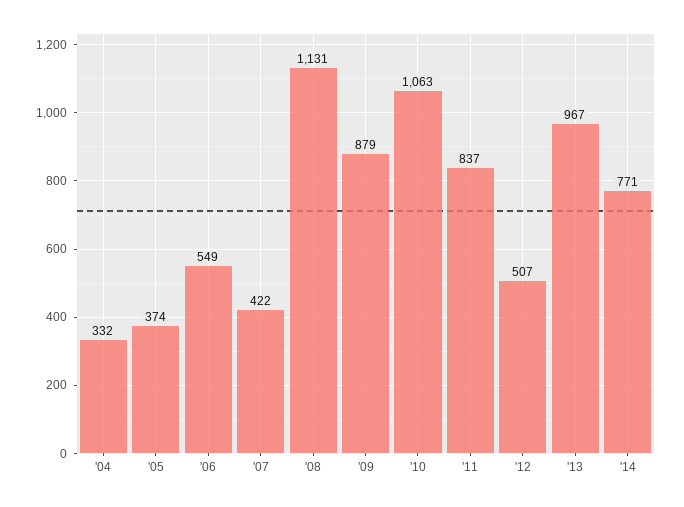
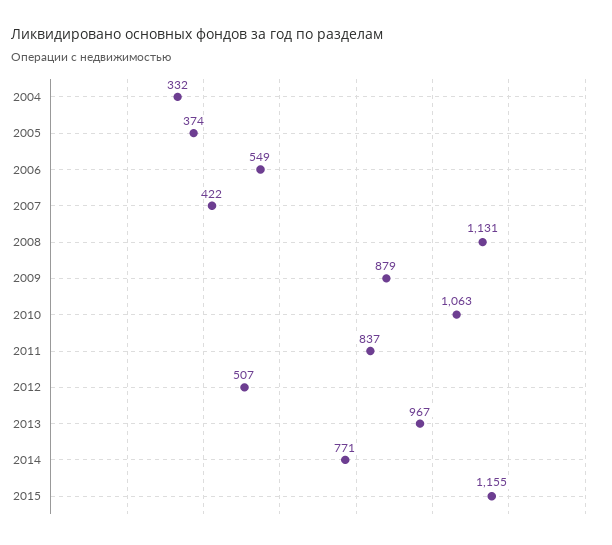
2015: none -> 1155

